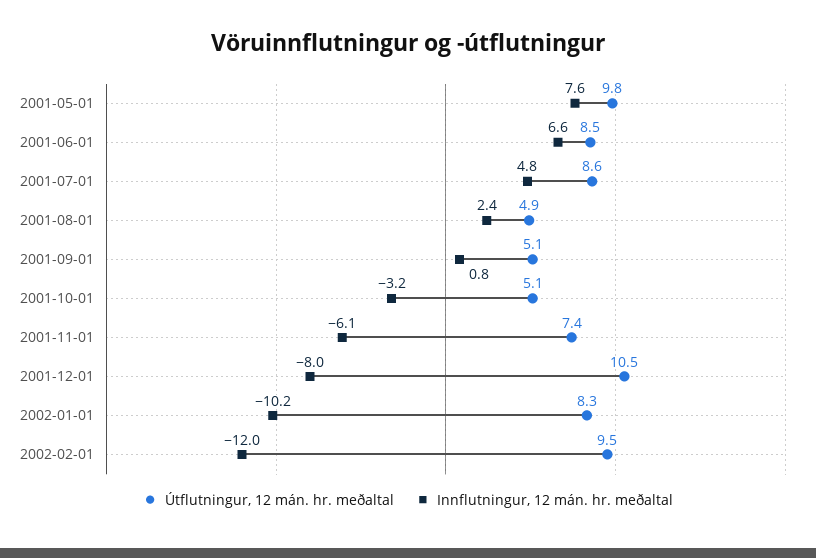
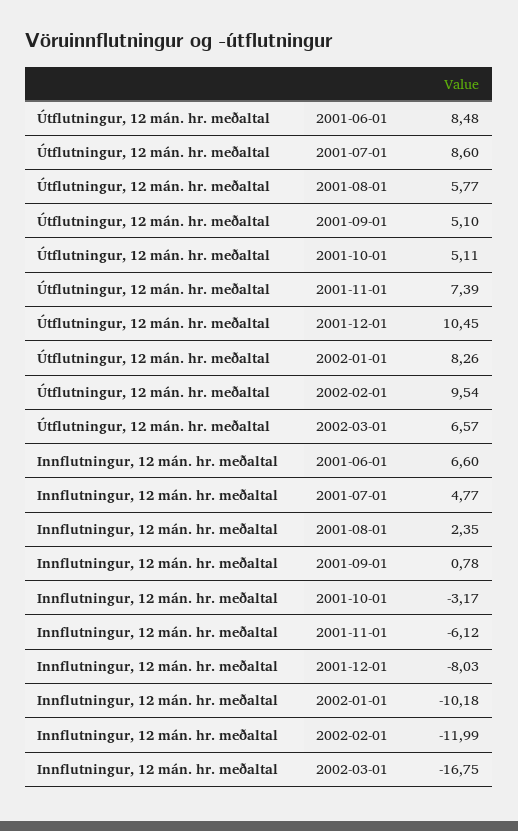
Útflutningur, 12 mán. hr. meðaltal, 2001-05-01: 9.8 -> none
Innflutningur, 12 mán. hr. meðaltal, 2001-05-01: 7.6 -> none
Útflutningur, 12 mán. hr. meðaltal, 2001-08-01: 4.9 -> 5.77
Útflutningur, 12 mán. hr. meðaltal, 2002-03-01: none -> 6.57
Innflutningur, 12 mán. hr. meðaltal, 2002-03-01: none -> -16.75

